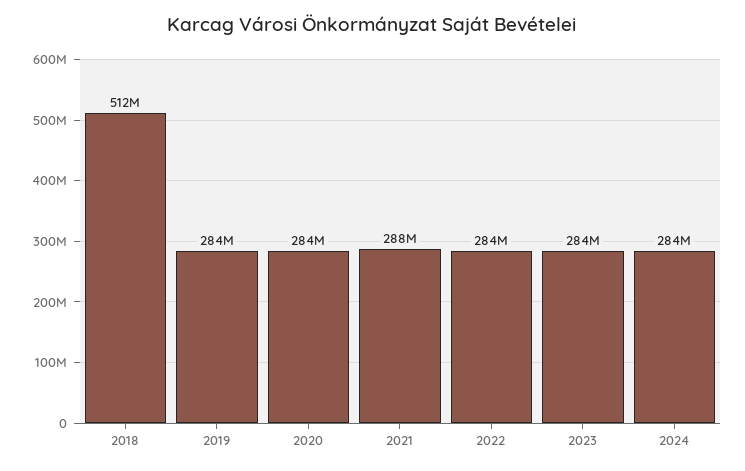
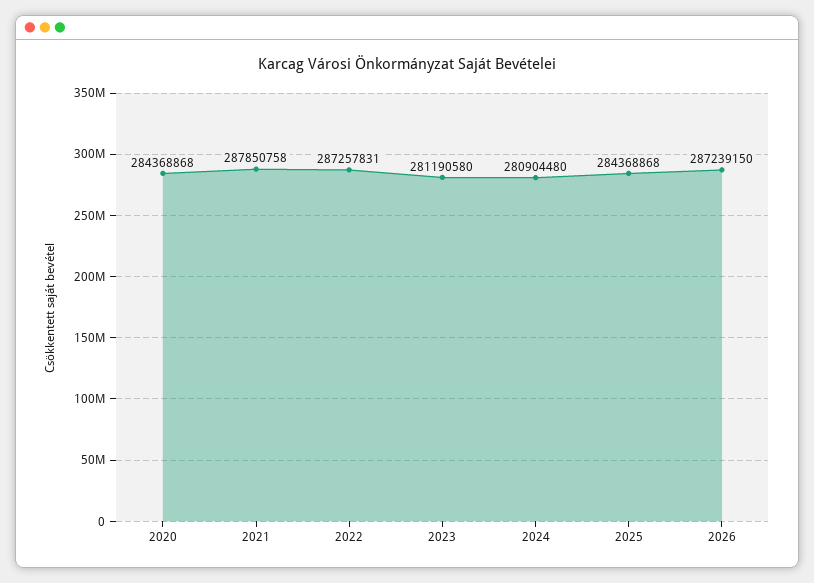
2018: 512000000 -> none
2019: 284000000 -> none
2022: 284000000 -> 287257831
2023: 284000000 -> 281190580
2024: 284000000 -> 280904480
2025: none -> 284368868
2026: none -> 287239150

